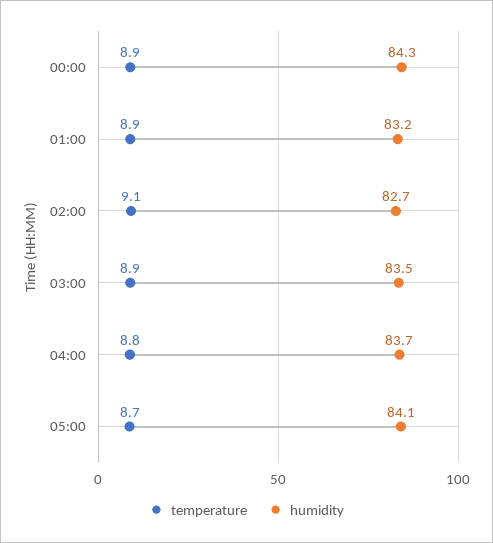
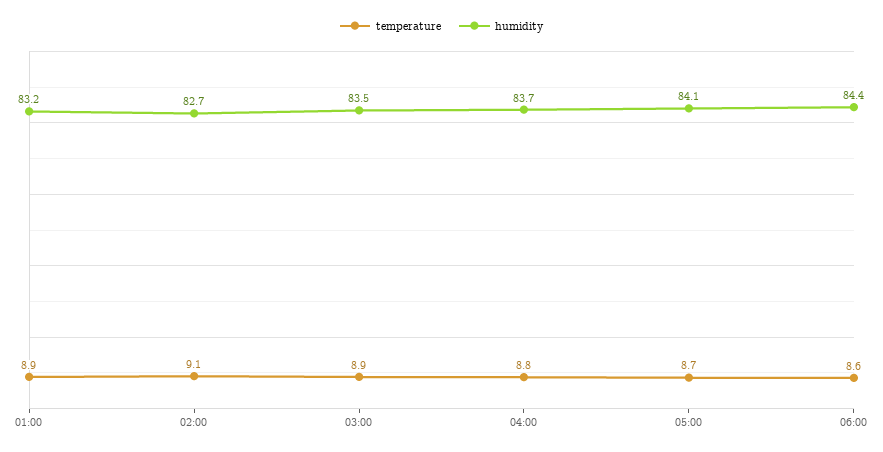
temperature, 00:00: 8.9 -> none
humidity, 00:00: 84.3 -> none
temperature, 06:00: none -> 8.6
humidity, 06:00: none -> 84.4

